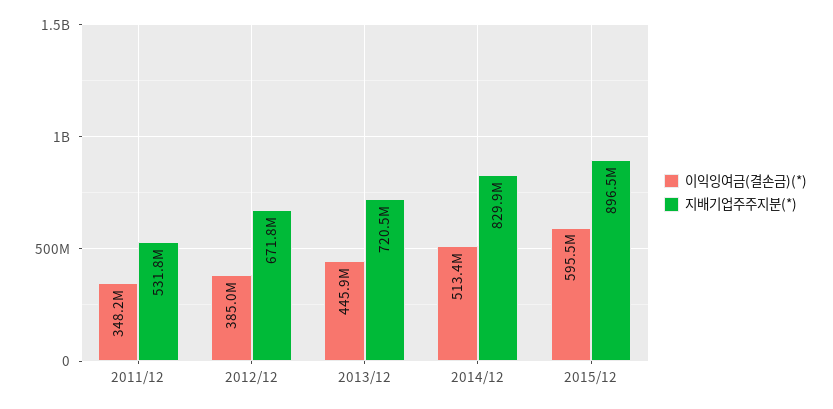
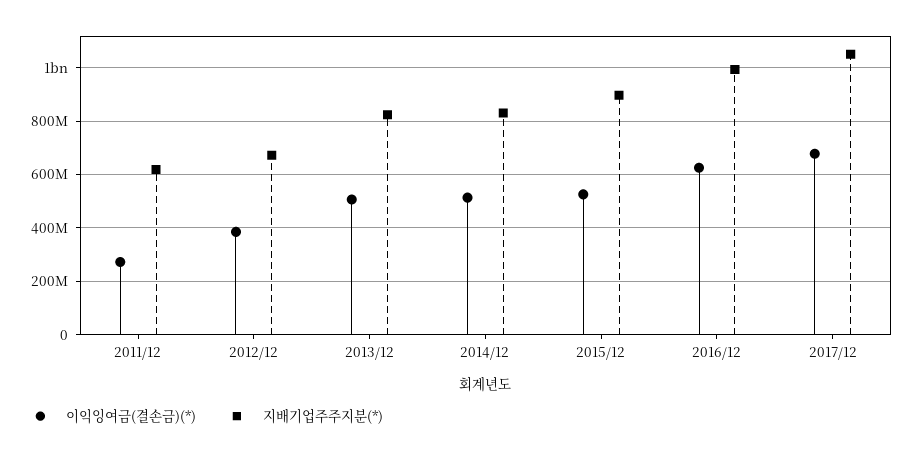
이익잉여금(결손금)(*), 2011/12: 348200000 -> 275000000
지배기업주주지분(*), 2011/12: 531800000 -> 625000000
이익잉여금(결손금)(*), 2013/12: 445900000 -> 500000000
지배기업주주지분(*), 2013/12: 720500000 -> 825000000
이익잉여금(결손금)(*), 2015/12: 595500000 -> 525000000
이익잉여금(결손금)(*), 2016/12: none -> 625000000
지배기업주주지분(*), 2016/12: none -> 1000000000
이익잉여금(결손금)(*), 2017/12: none -> 675000000
지배기업주주지분(*), 2017/12: none -> 1050000000

